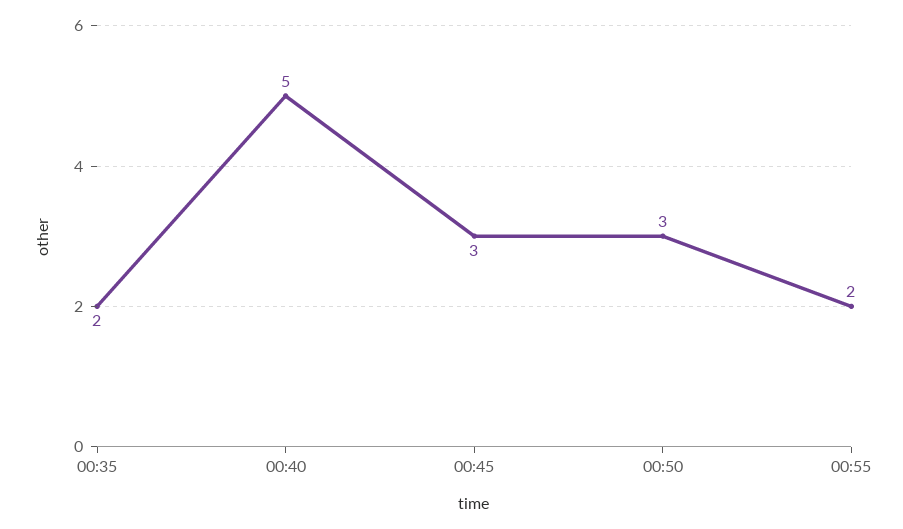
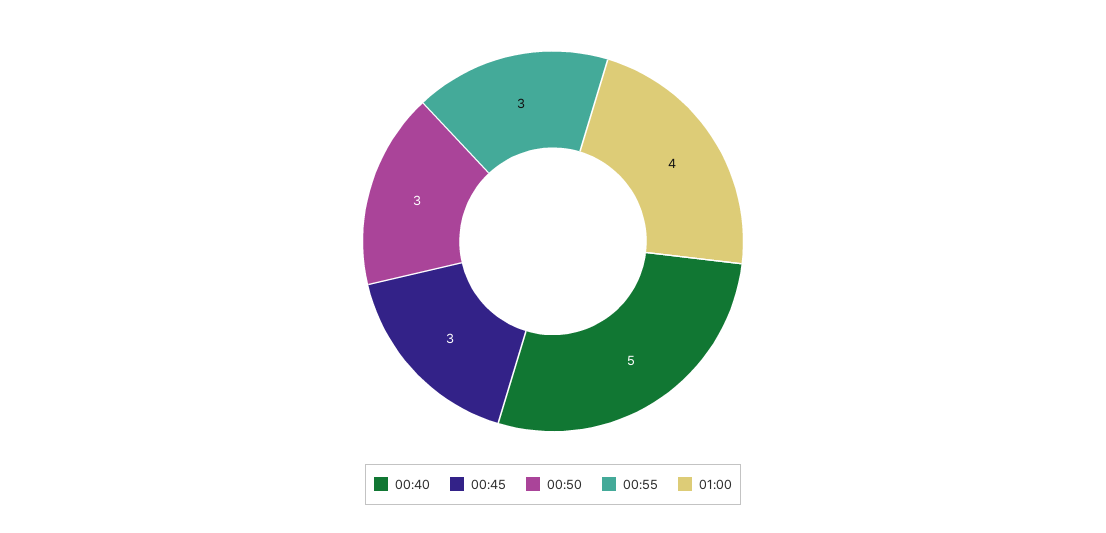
00:35: 2 -> none
00:55: 2 -> 3
01:00: none -> 4

